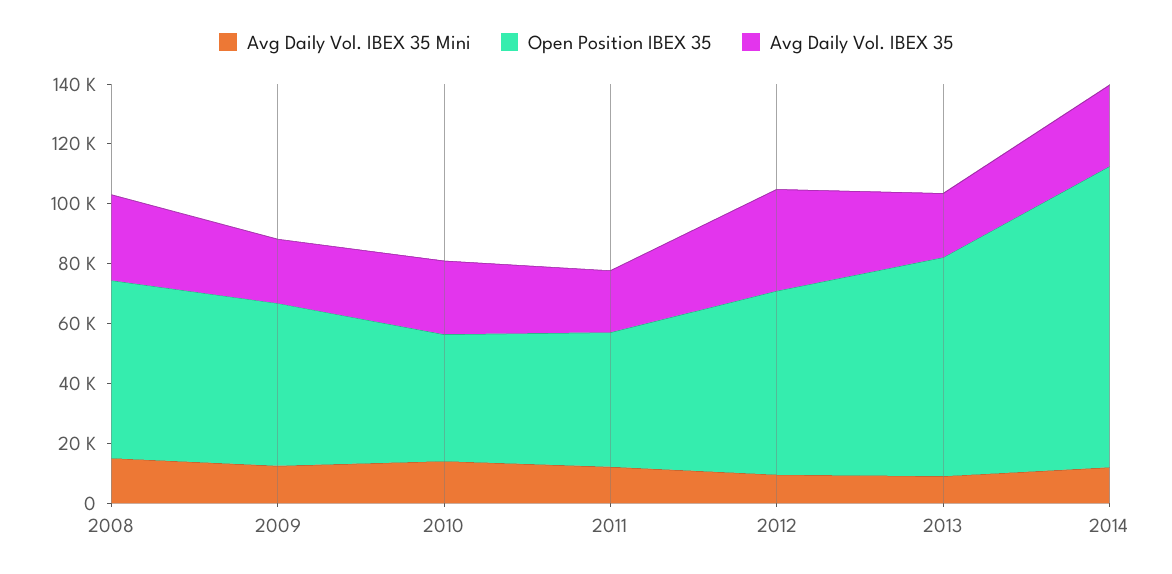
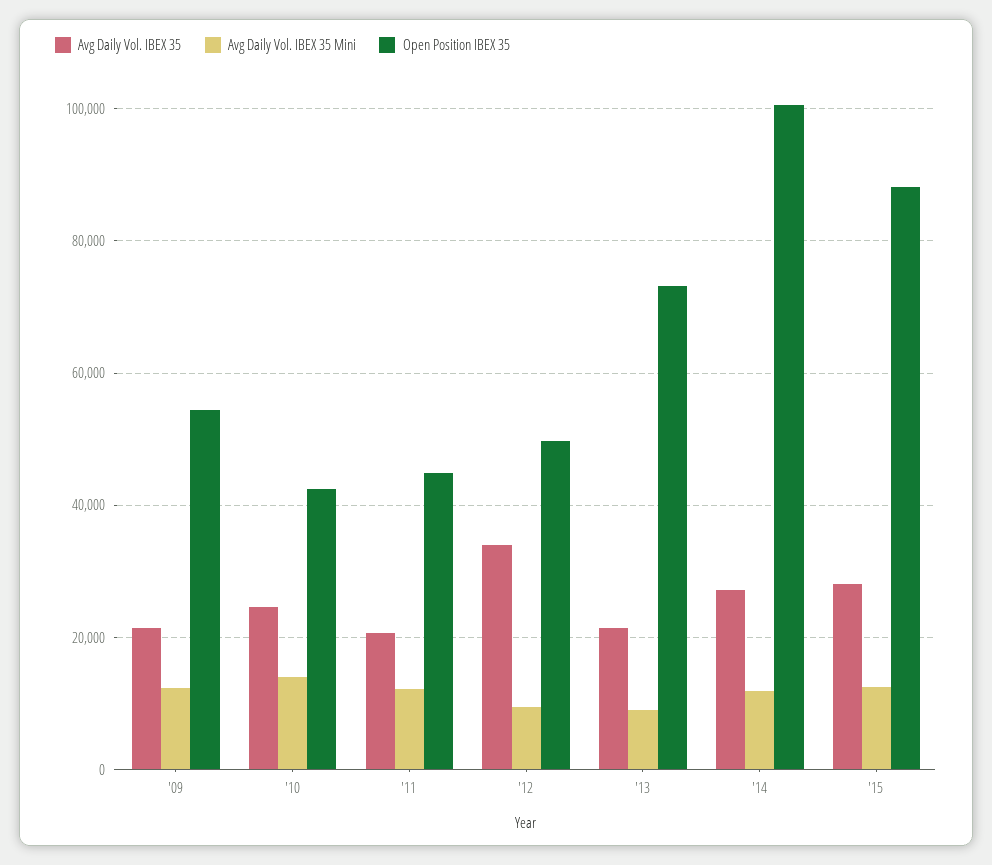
Avg Daily Vol. IBEX 35 Mini, 2008: 15000 -> none
Open Position IBEX 35, 2008: 60000 -> none
Avg Daily Vol. IBEX 35, 2008: 30000 -> none
Open Position IBEX 35, 2012: 60000 -> 50000
Avg Daily Vol. IBEX 35, '15: none -> 28000
Avg Daily Vol. IBEX 35 Mini, '15: none -> 12000
Open Position IBEX 35, '15: none -> 88000

